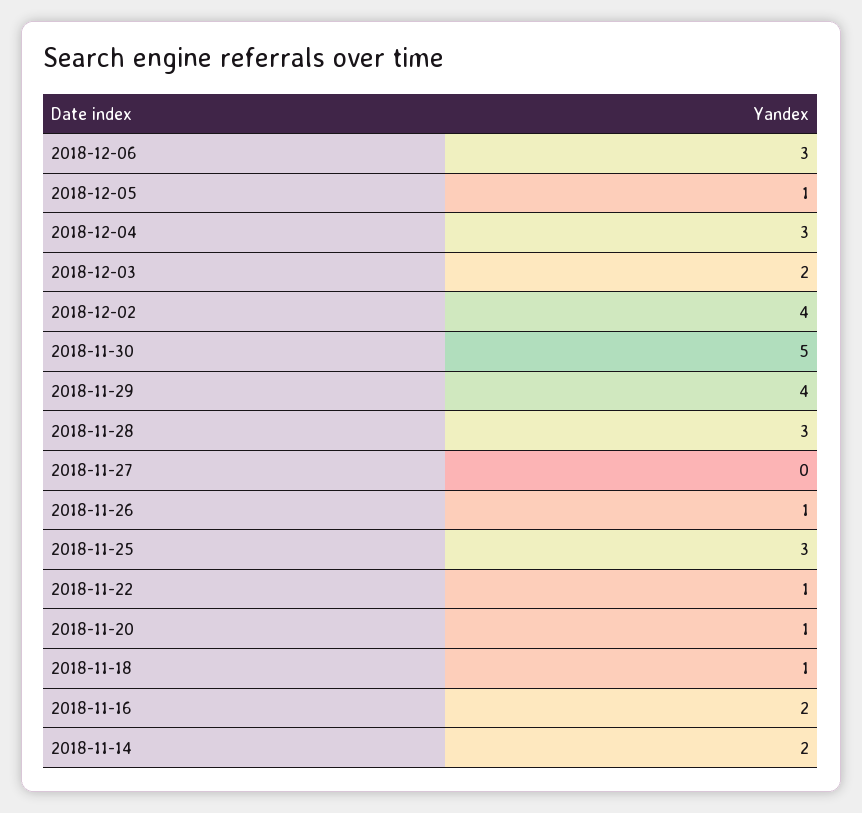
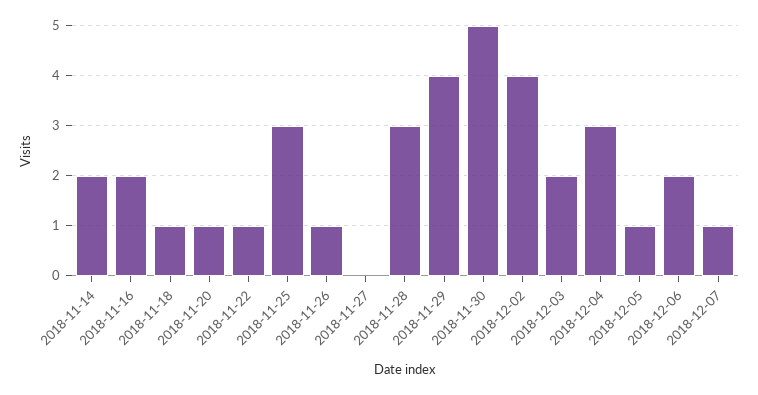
2018-12-06: 3 -> 2
2018-12-07: none -> 1

